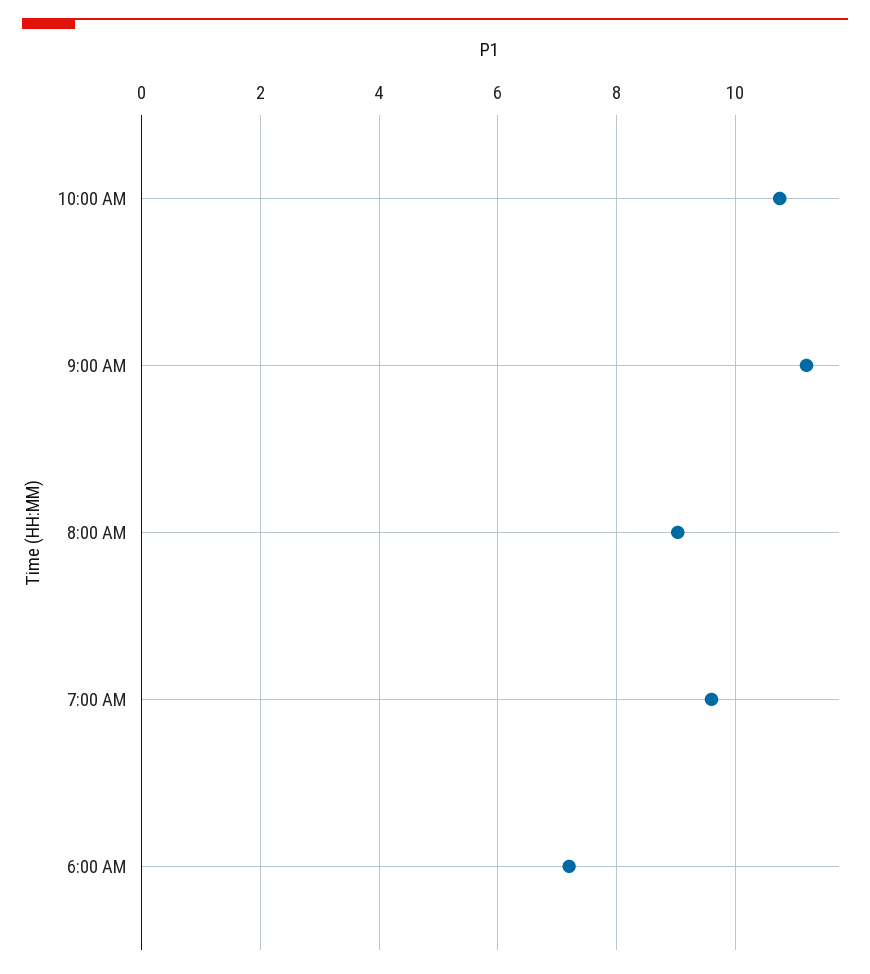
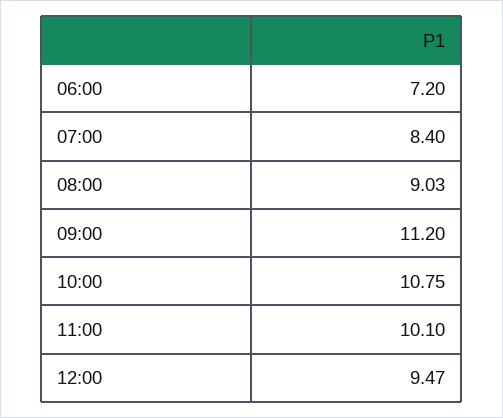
7:00 AM: 9.6 -> 8.4
11:00: none -> 10.1
12:00: none -> 9.47

